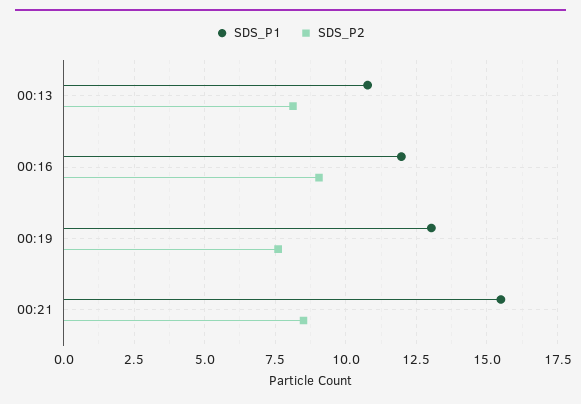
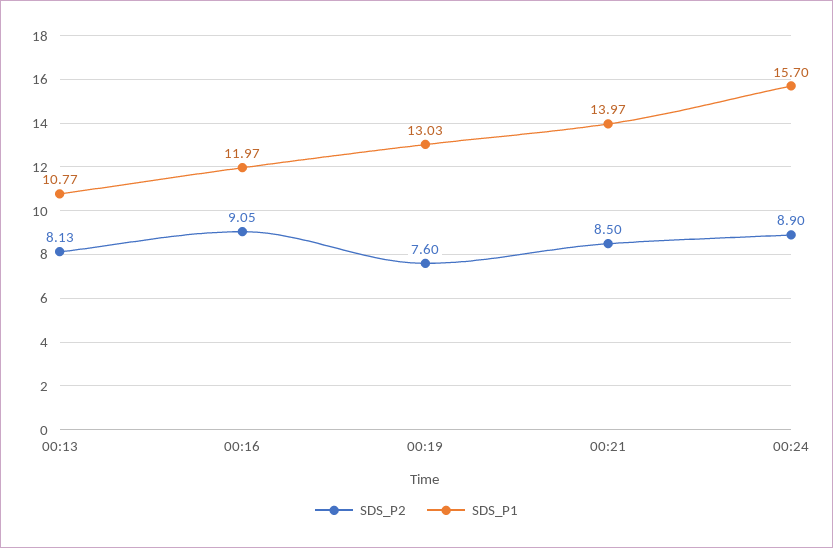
SDS_P1, 00:21: 15.5 -> 13.97
SDS_P2, 00:24: none -> 8.9
SDS_P1, 00:24: none -> 15.7

